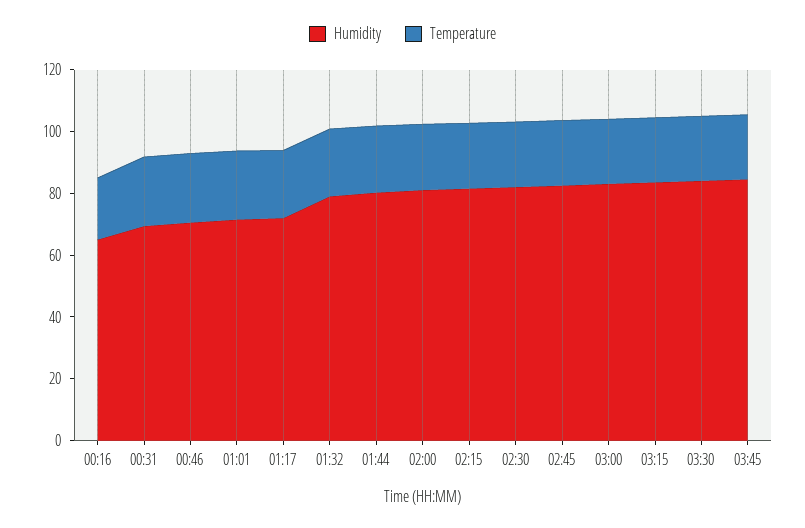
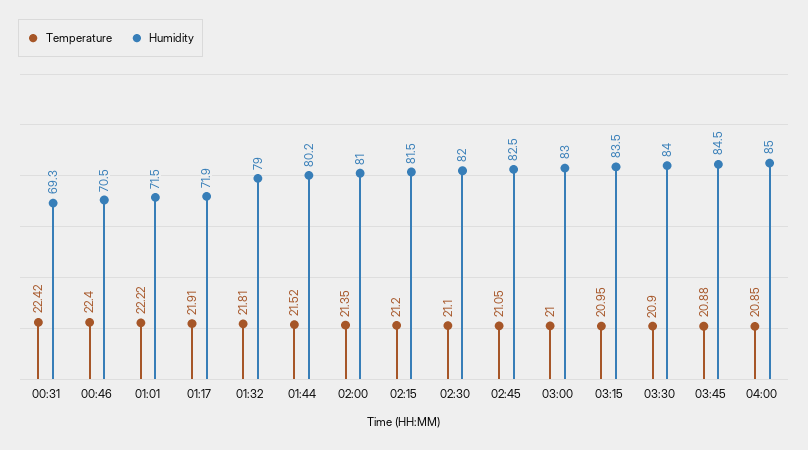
Humidity, 00:16: 65 -> none
Temperature, 00:16: 20 -> none
Temperature, 04:00: none -> 20.85
Humidity, 04:00: none -> 85

